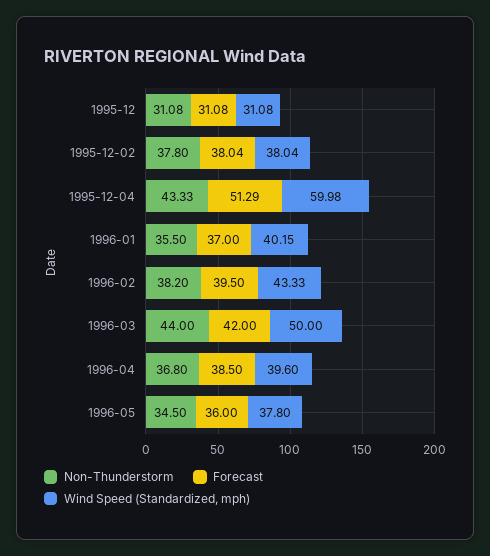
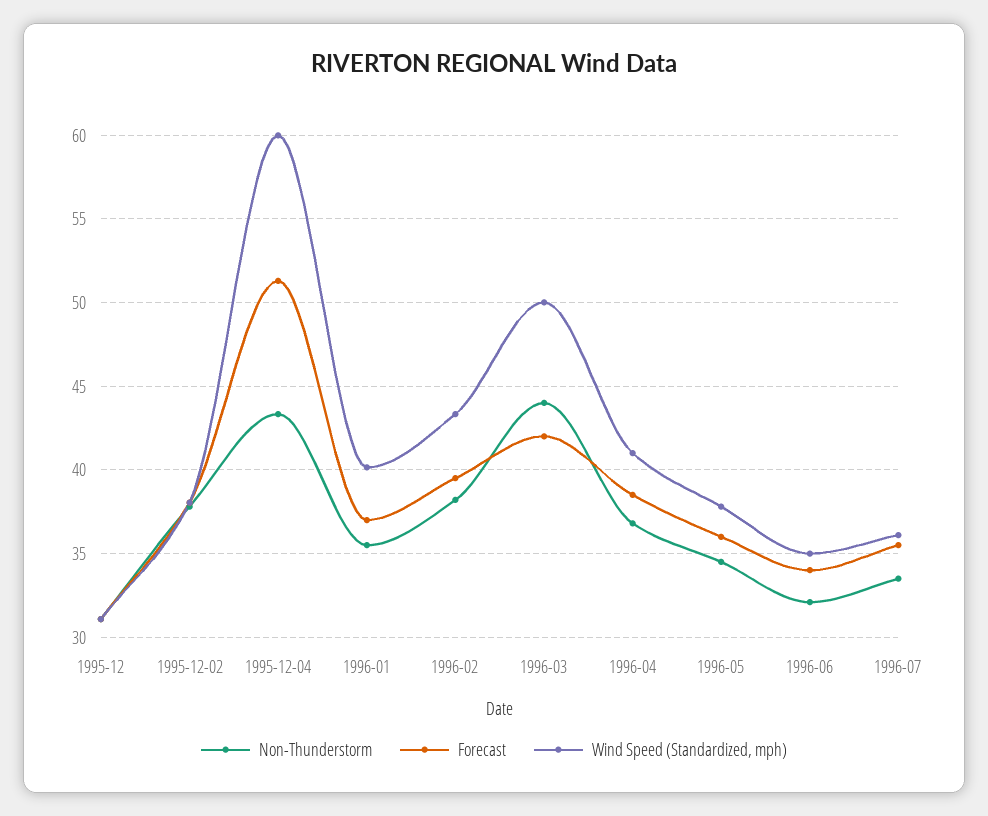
Wind Speed (Standardized, mph), 1996-04: 39.6 -> 41
Non-Thunderstorm, 1996-06: none -> 32
Forecast, 1996-06: none -> 34
Wind Speed (Standardized, mph), 1996-06: none -> 35
Non-Thunderstorm, 1996-07: none -> 33.5
Forecast, 1996-07: none -> 35.5
Wind Speed (Standardized, mph), 1996-07: none -> 36

